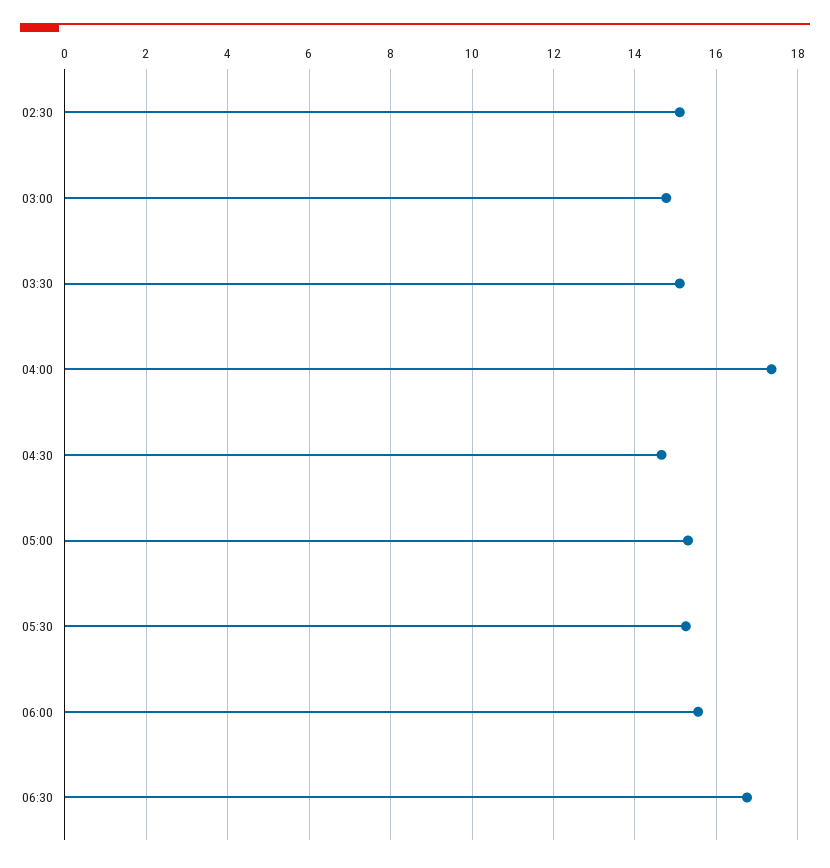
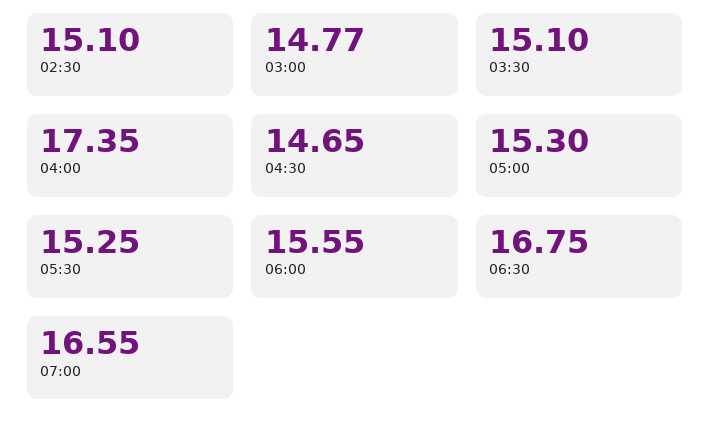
07:00: none -> 16.55

